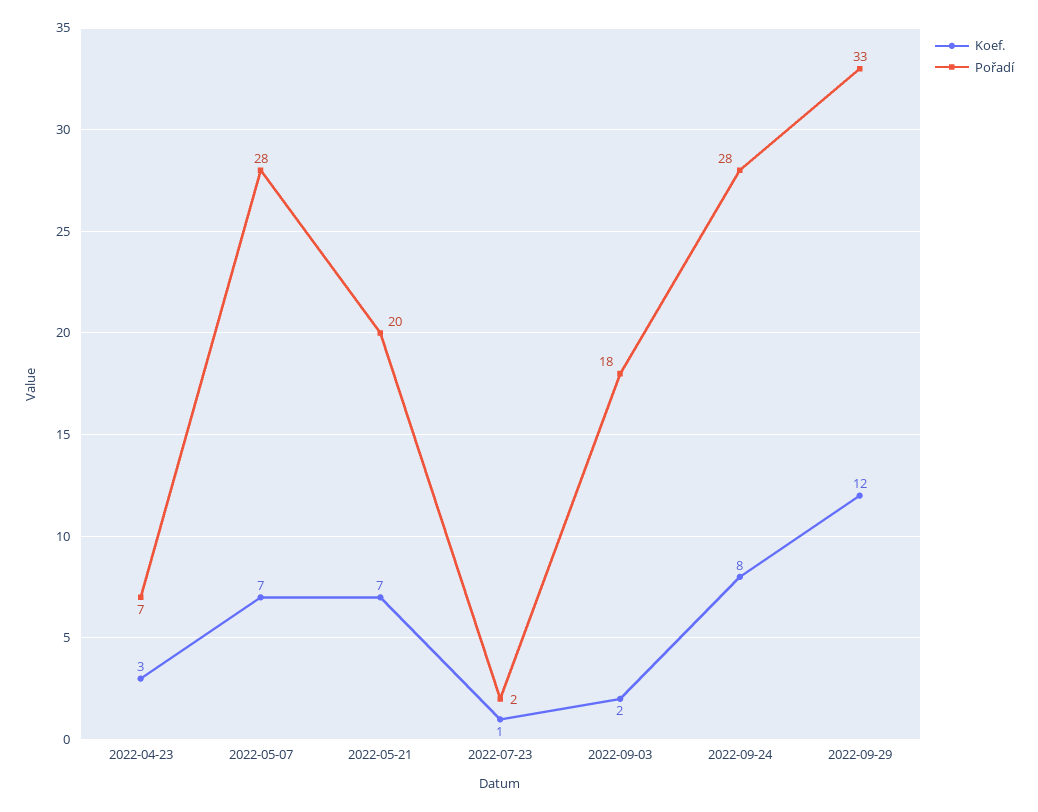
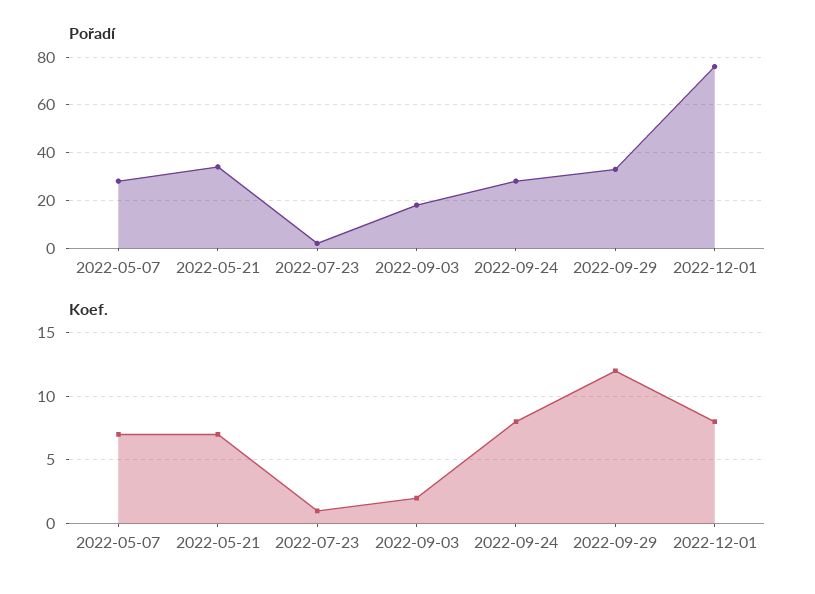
Koef., 2022-04-23: 3 -> none
Pořadí, 2022-04-23: 7 -> none
Pořadí, 2022-05-21: 20 -> 35
Pořadí, 2022-12-01: none -> 75
Koef., 2022-12-01: none -> 8

